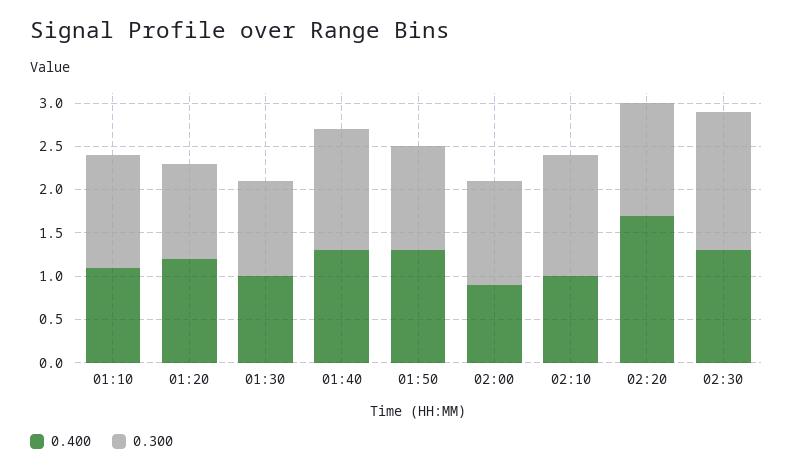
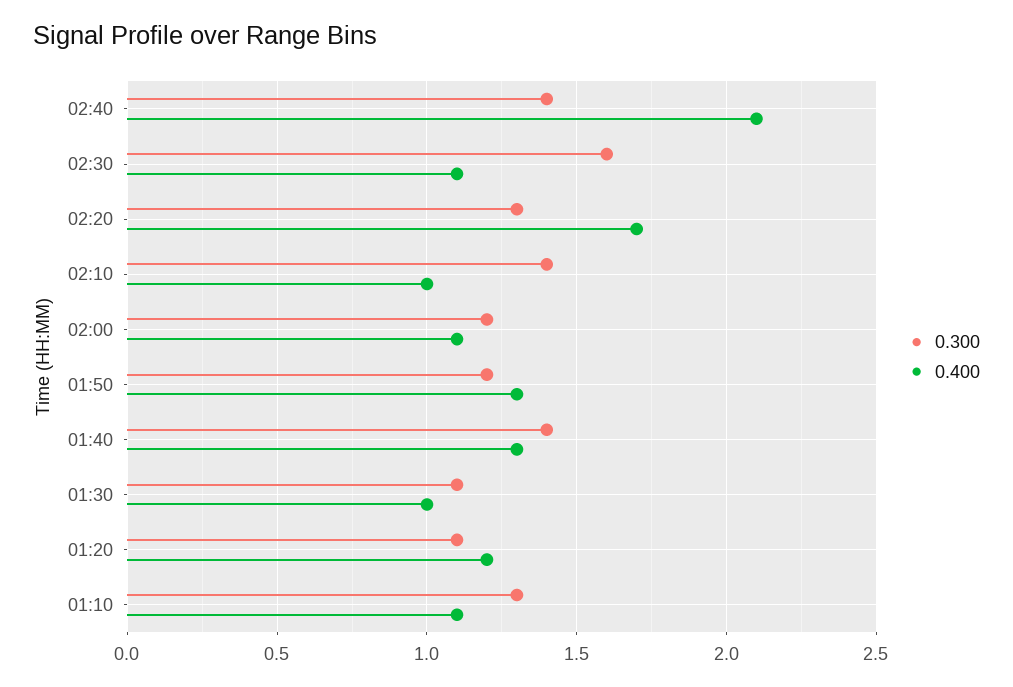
0.400, 02:00: 0.9 -> 1.1
0.400, 02:30: 1.3 -> 1.1
0.300, 02:40: none -> 1.4
0.400, 02:40: none -> 2.1

